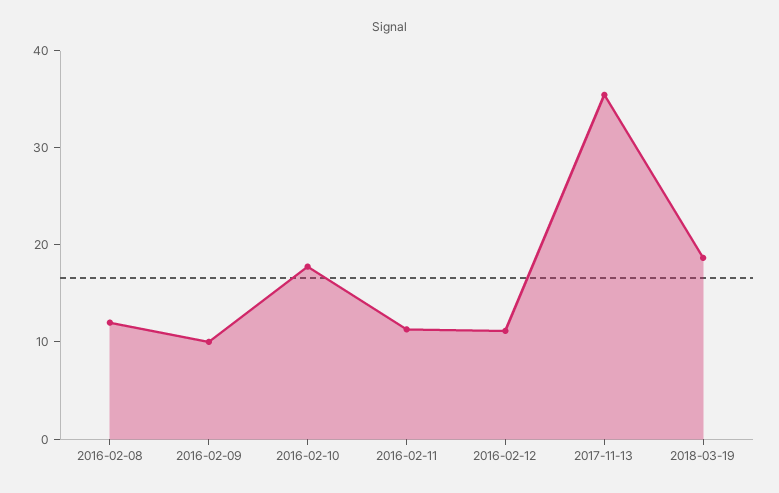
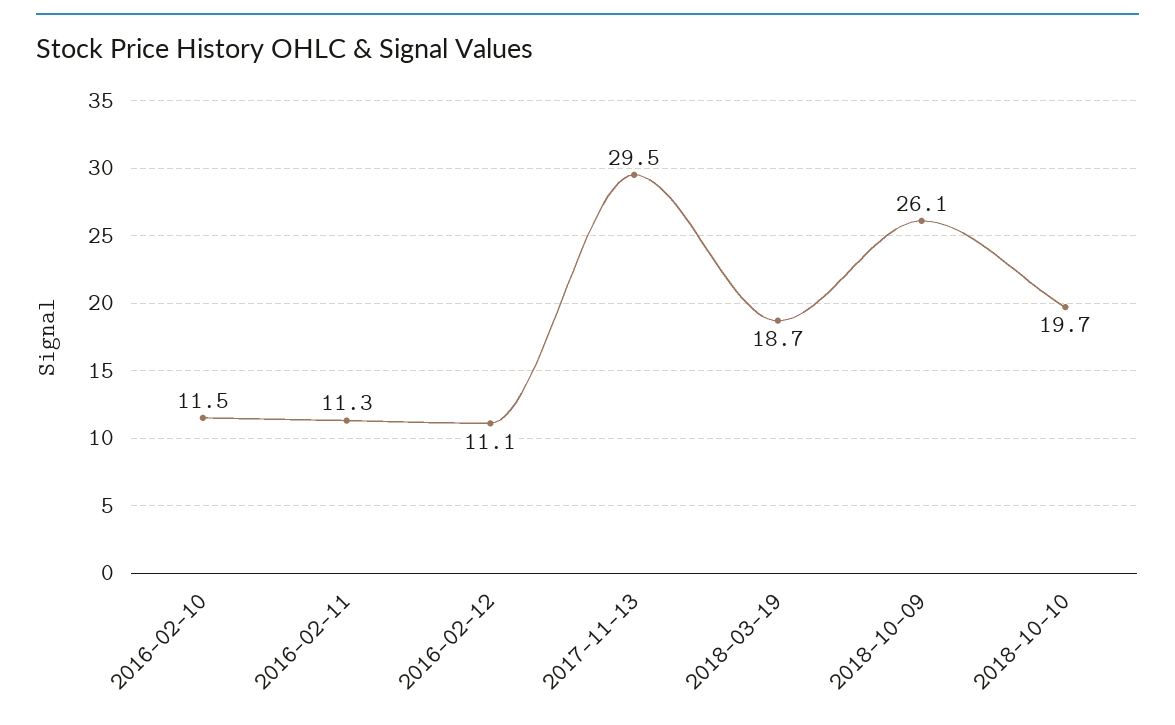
2016-02-08: 12 -> none
2016-02-09: 10 -> none
2016-02-10: 18 -> 11.5
2017-11-13: 36 -> 29.5
2018-10-09: none -> 26.1
2018-10-10: none -> 19.7

